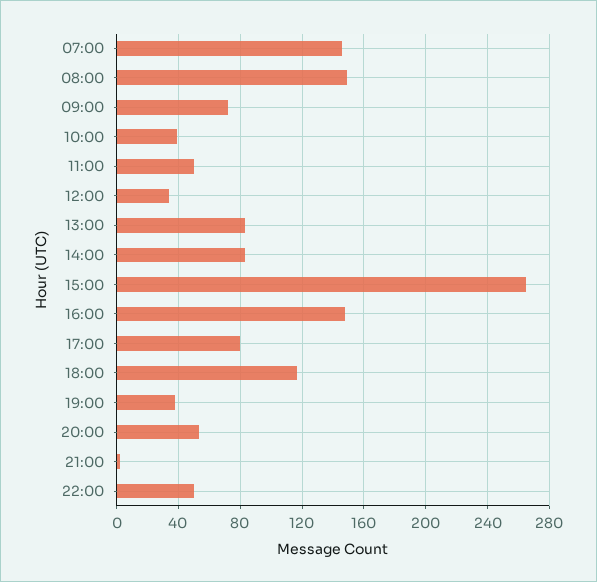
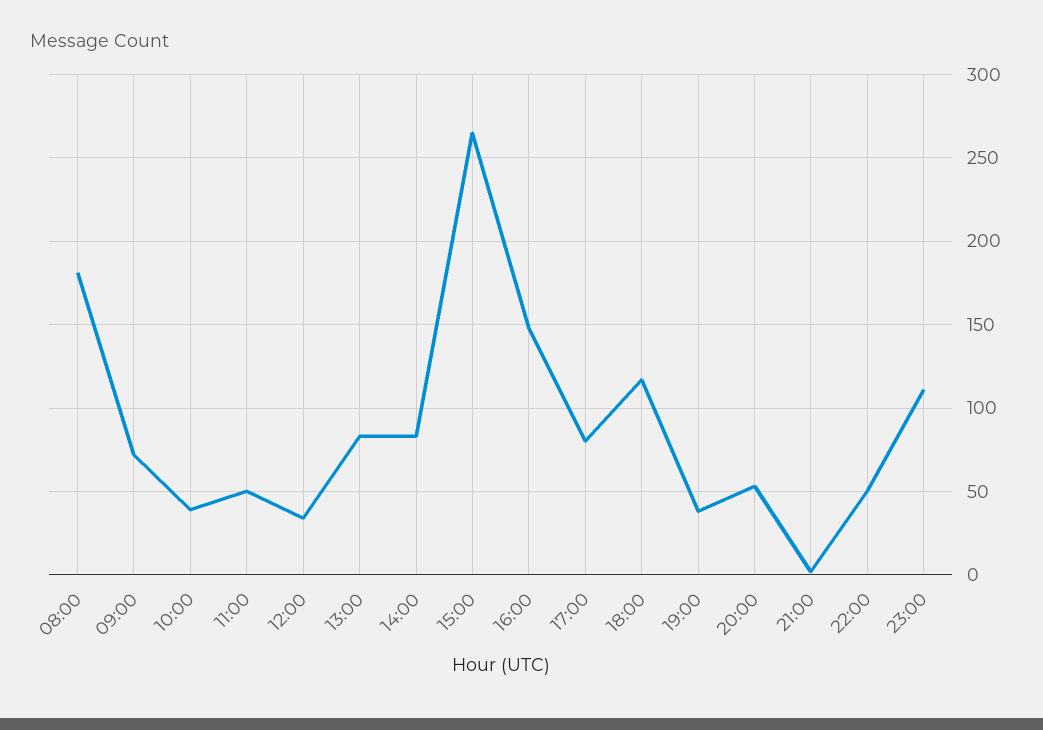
07:00: 145 -> none
08:00: 150 -> 180
23:00: none -> 110

